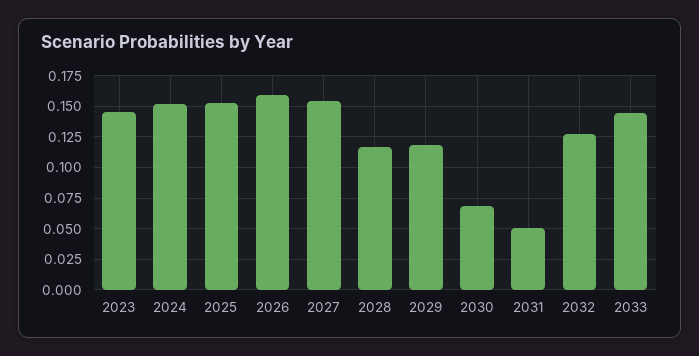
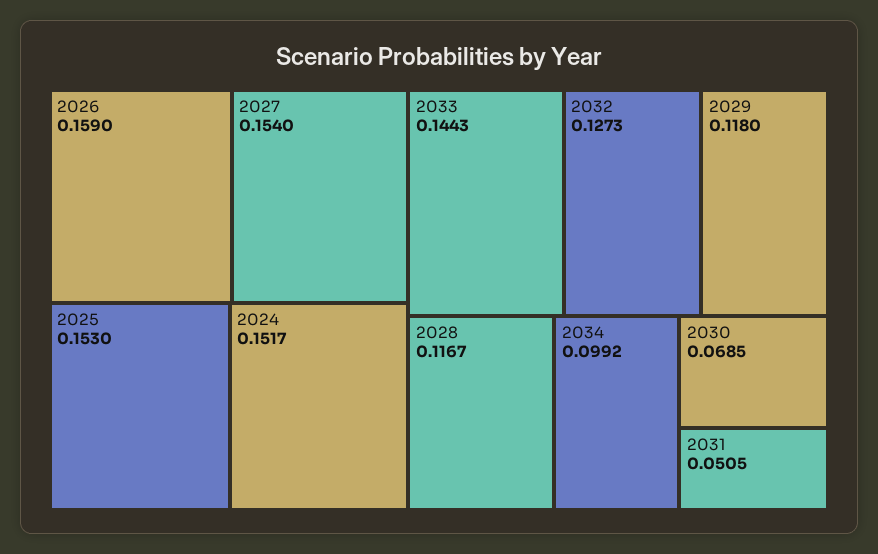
2023: 0.145 -> none
2034: none -> 0.0992

